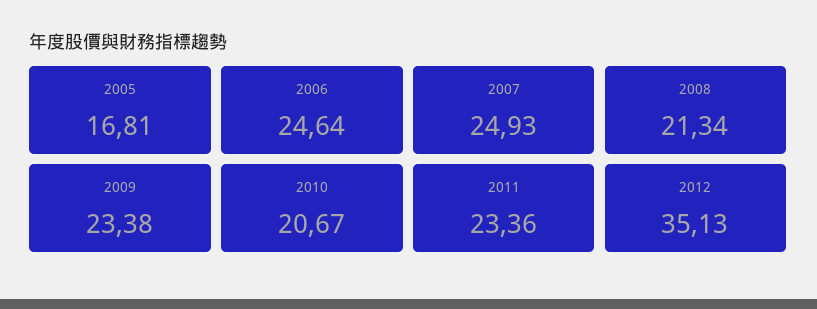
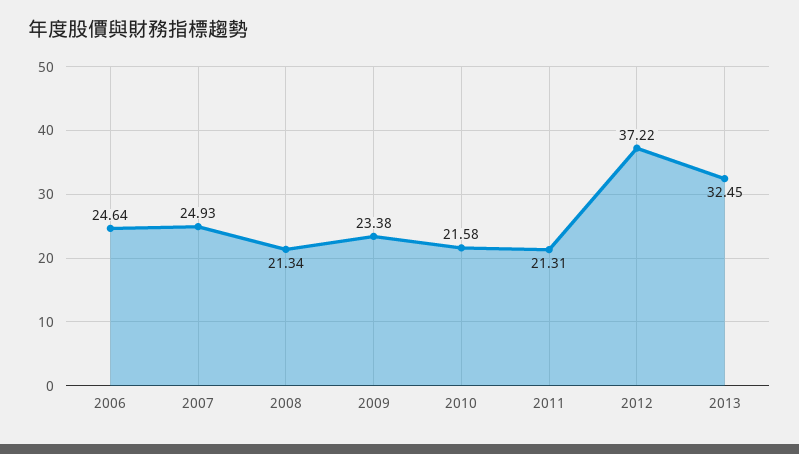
2005: 16.81 -> none
2010: 20.67 -> 21.58
2011: 23.36 -> 21.31
2012: 35.13 -> 37.22
2013: none -> 32.45

